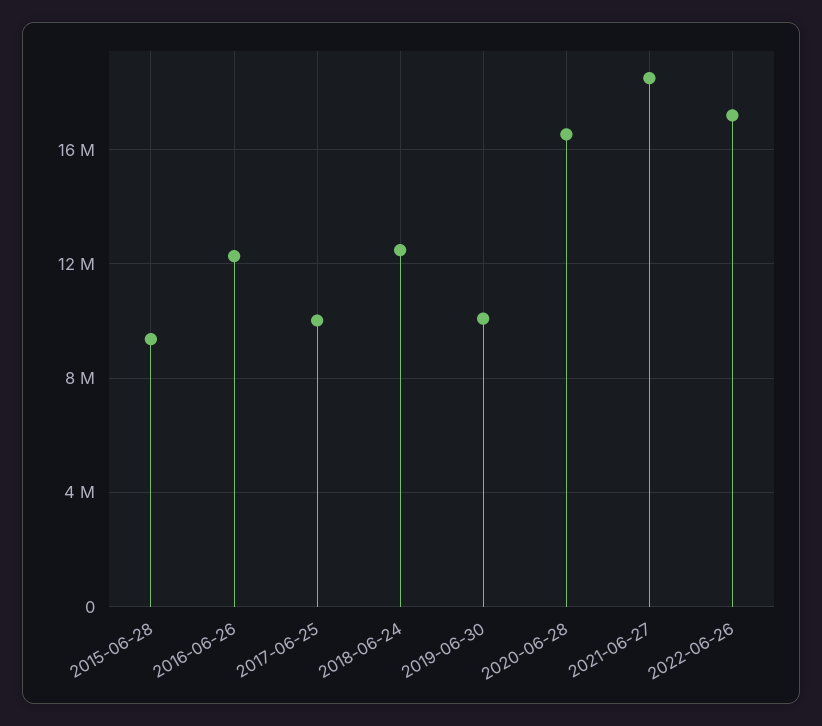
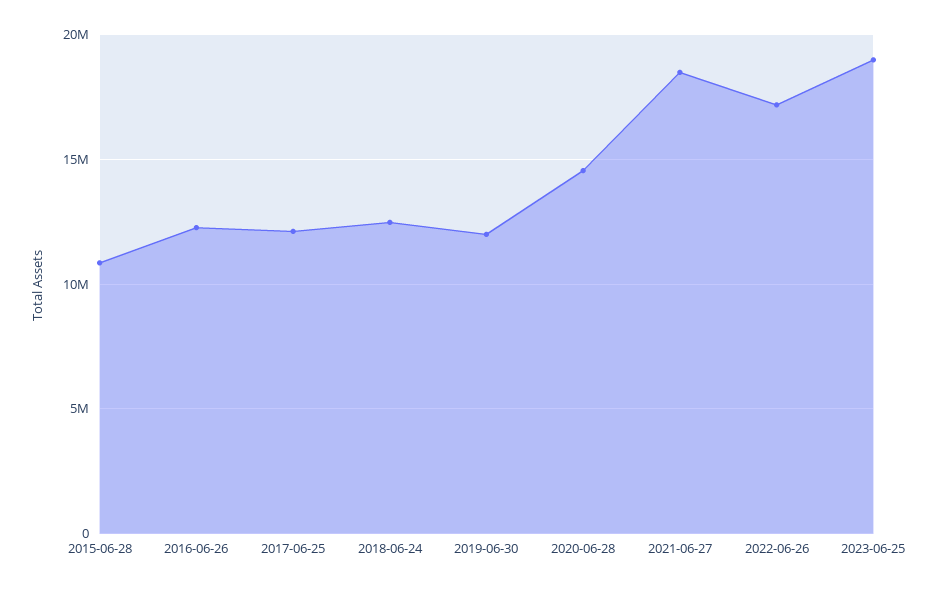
2015-06-28: 9500000 -> 11000000
2017-06-25: 10000000 -> 12000000
2019-06-30: 10000000 -> 12000000
2020-06-28: 16500000 -> 14500000
2023-06-25: none -> 19000000

